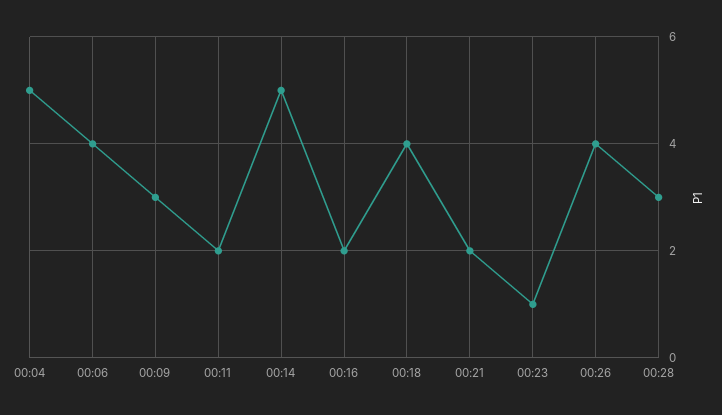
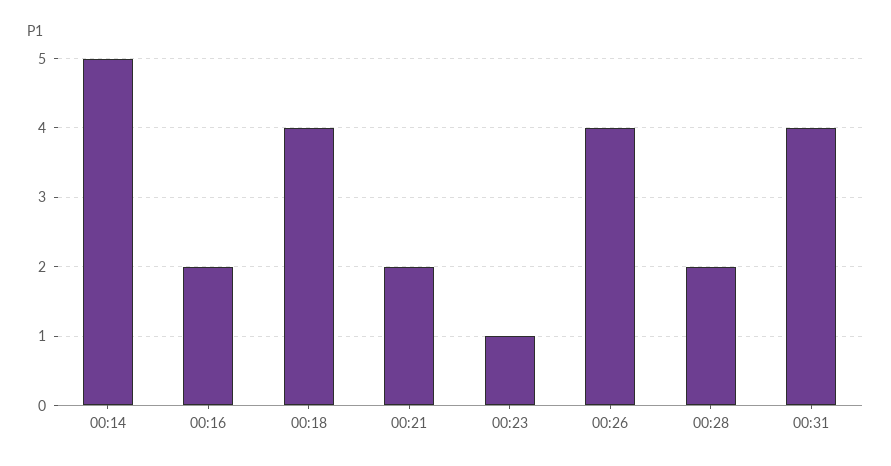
00:04: 5 -> none
00:06: 4 -> none
00:09: 3 -> none
00:11: 2 -> none
00:28: 3 -> 2
00:31: none -> 4

